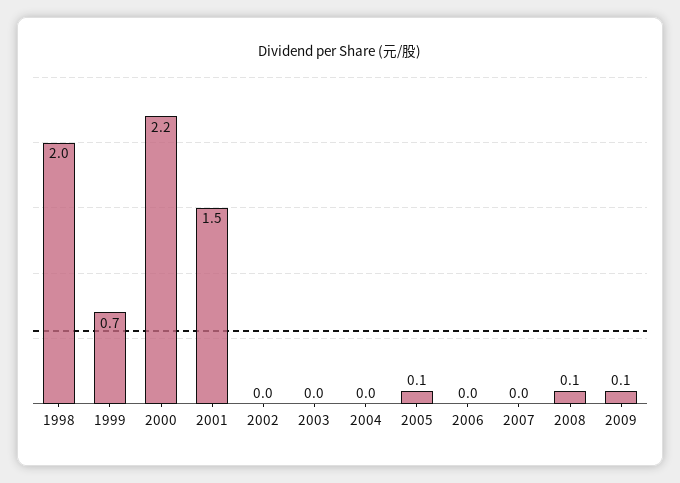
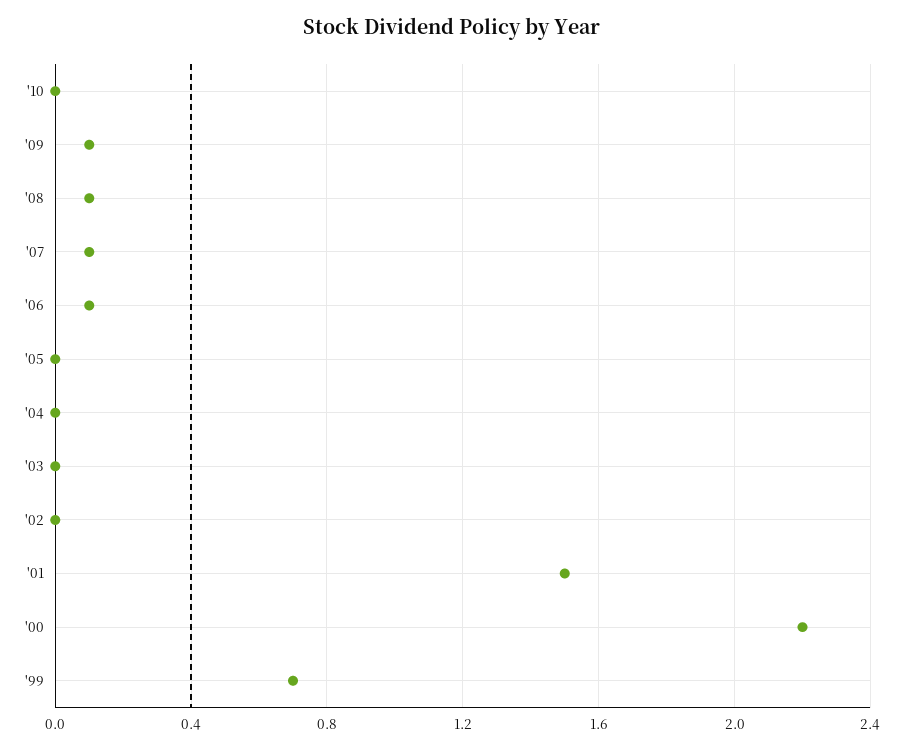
1998: 2 -> none
2005: 0.1 -> 0
2006: 0 -> 0.1
2007: 0 -> 0.1
'10: none -> 0

